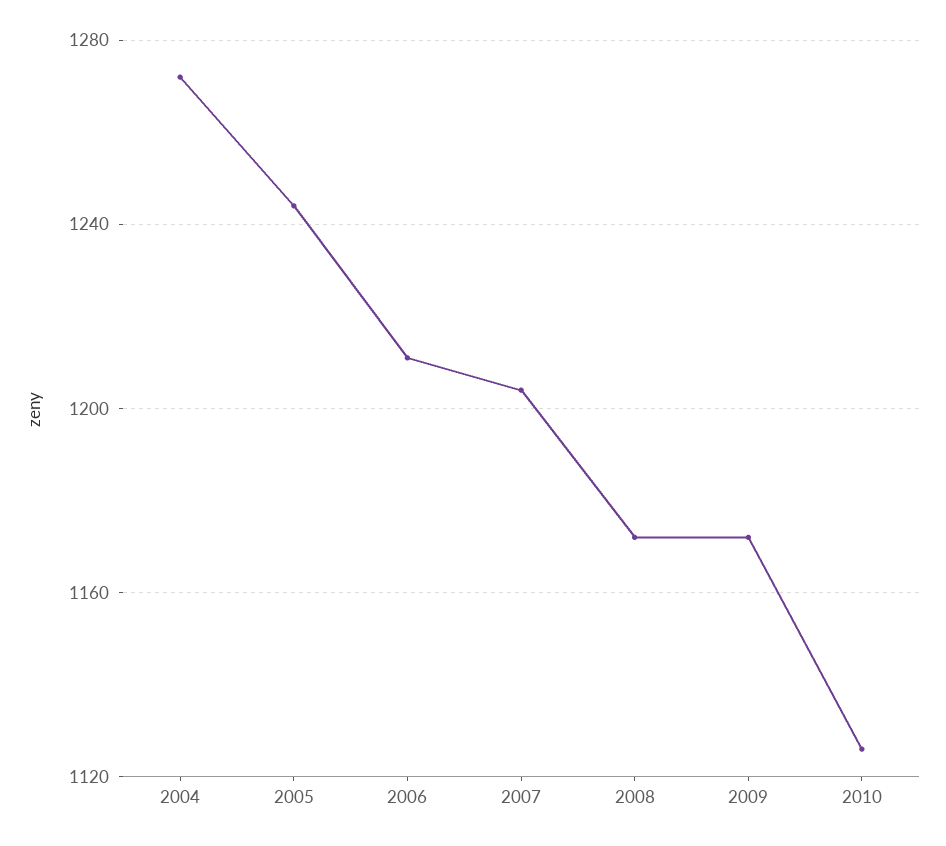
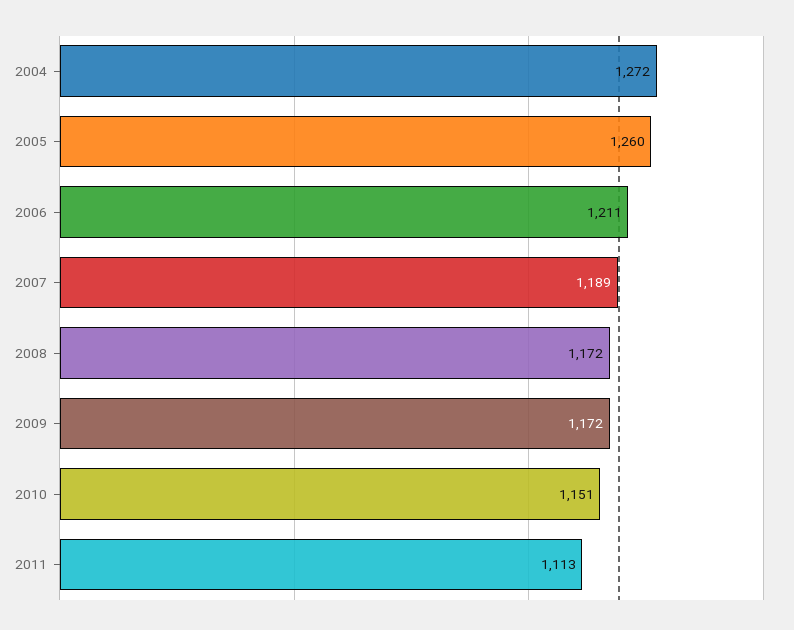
2005: 1245 -> 1260
2007: 1205 -> 1189
2010: 1125 -> 1151
2011: none -> 1113

